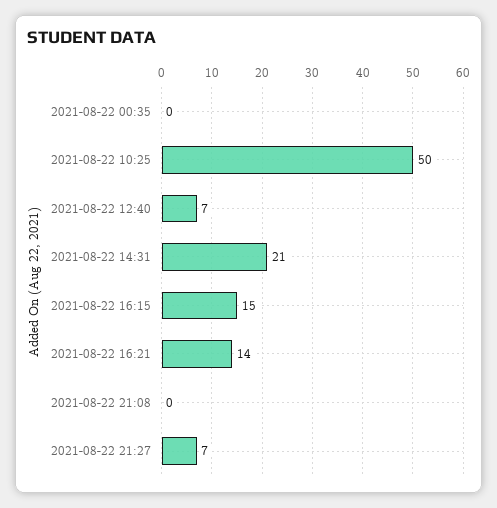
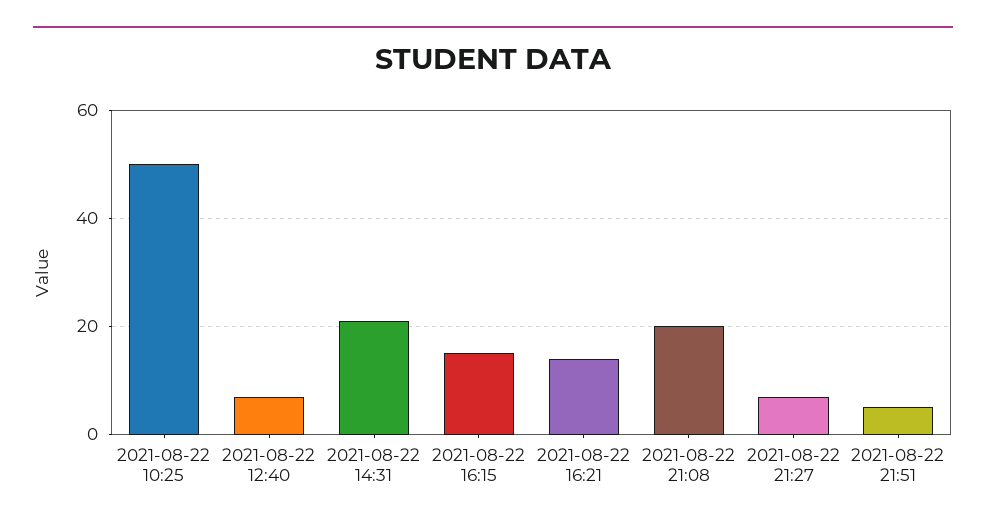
2021-08-22 00:35: 0 -> none
2021-08-22 21:08: 0 -> 20
2021-08-22 21:51: none -> 5

